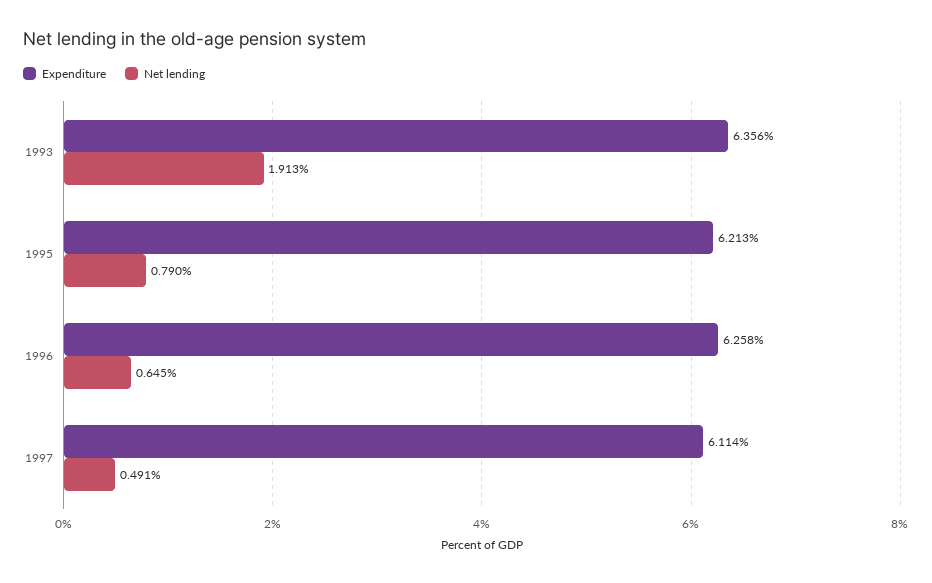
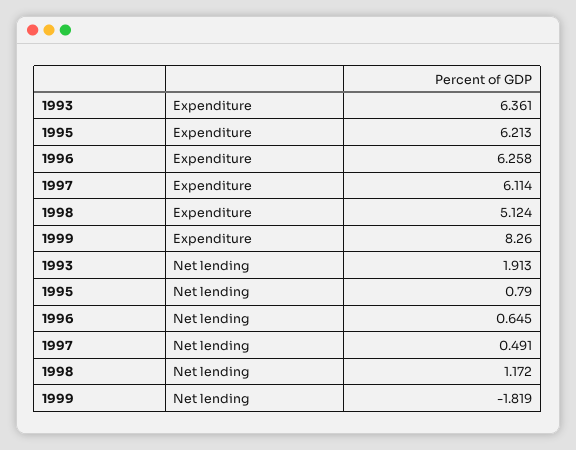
Expenditure, 1993: 6.356 -> 6.361
Expenditure, 1998: none -> 5.124
Expenditure, 1999: none -> 8.26
Net lending, 1998: none -> 1.172
Net lending, 1999: none -> -1.819

